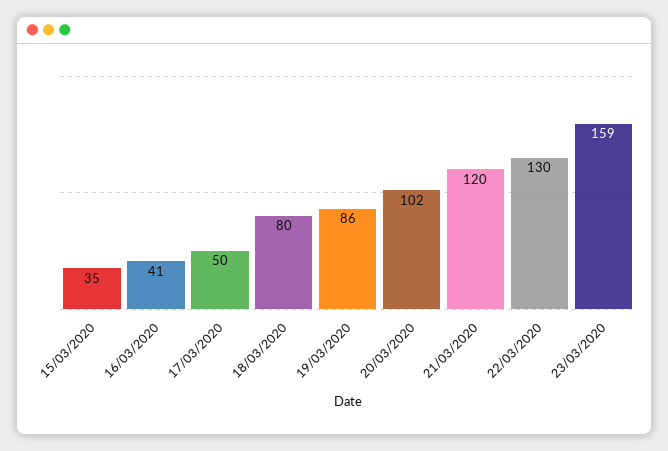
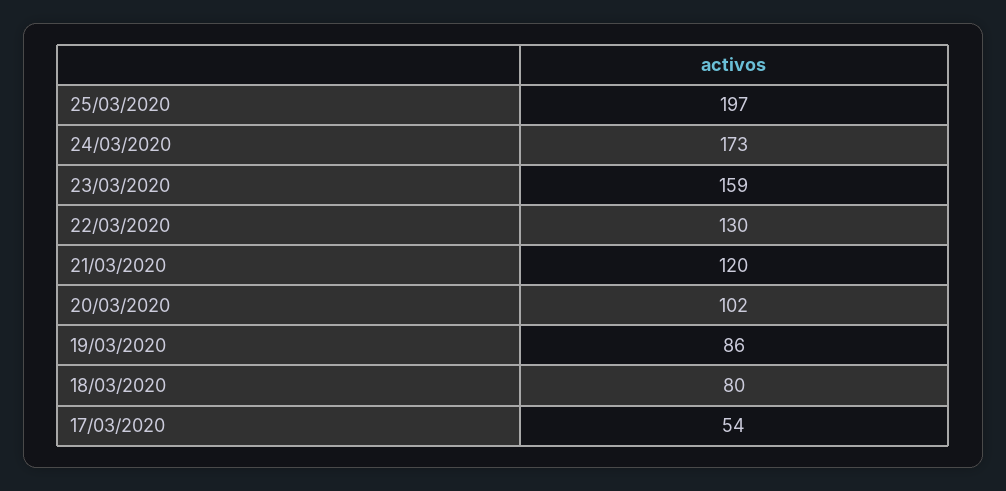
15/03/2020: 35 -> none
16/03/2020: 41 -> none
17/03/2020: 50 -> 54
25/03/2020: none -> 197
24/03/2020: none -> 173

